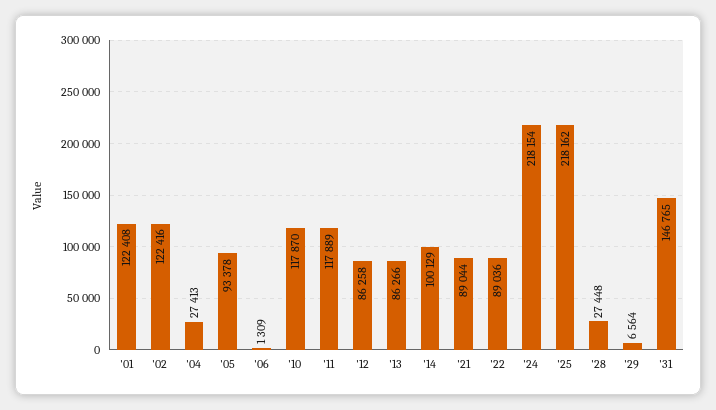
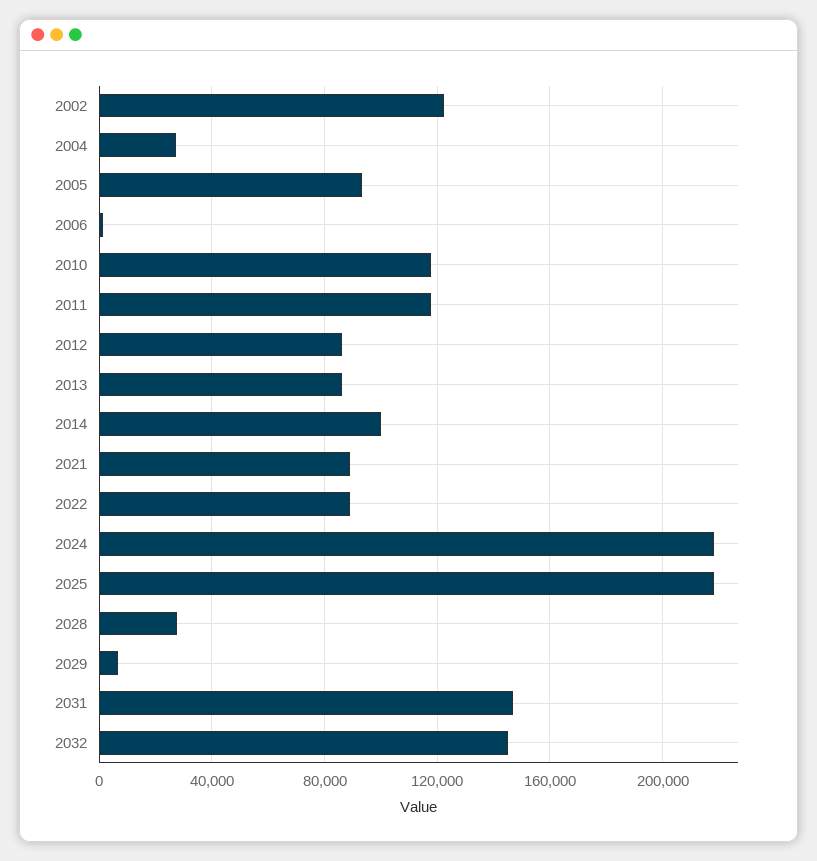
'01: 122408 -> none
2032: none -> 145000

